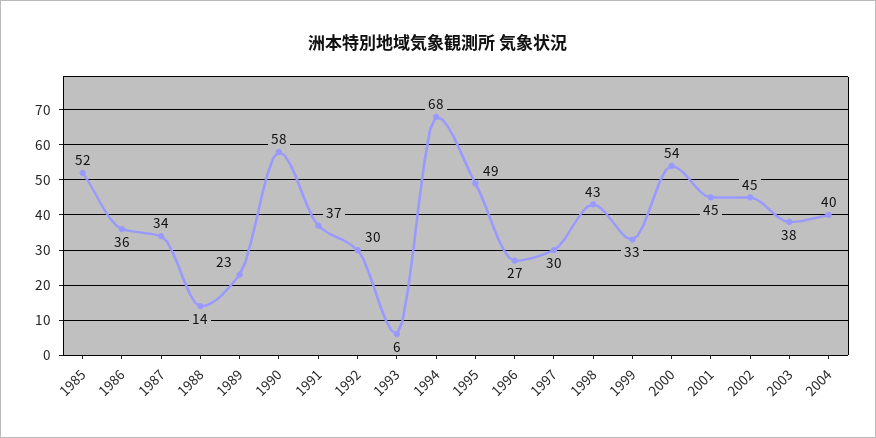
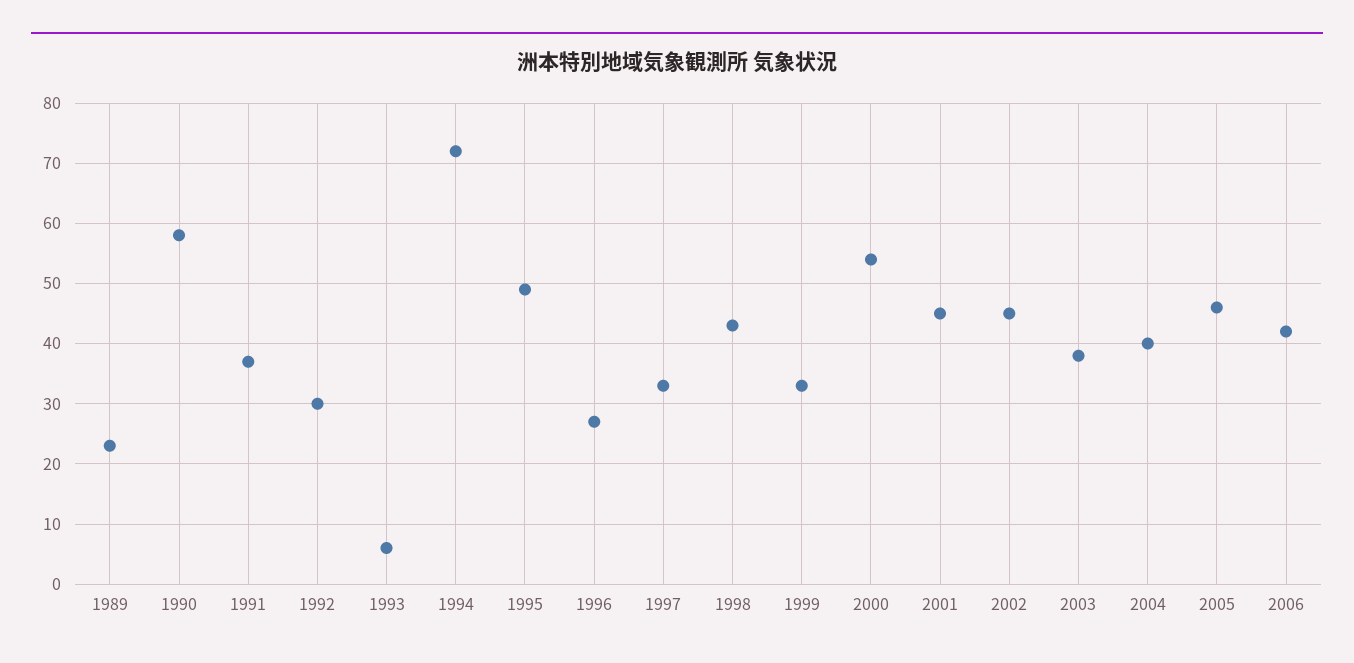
1985: 52 -> none
1986: 36 -> none
1987: 34 -> none
1988: 14 -> none
1994: 68 -> 72
1997: 30 -> 33
2005: none -> 46
2006: none -> 42

